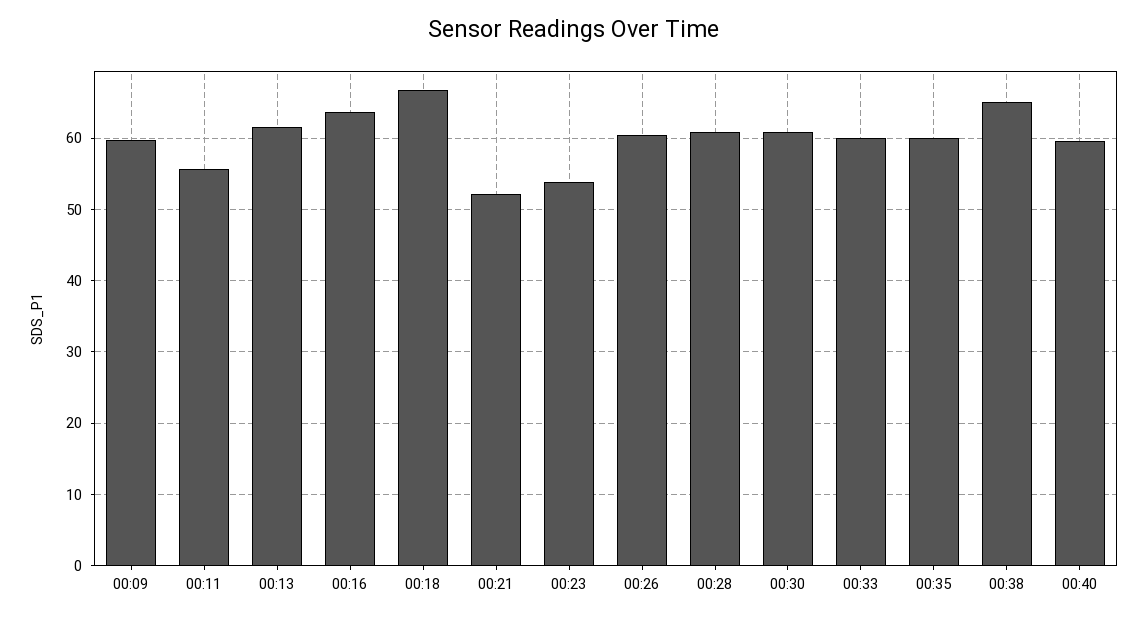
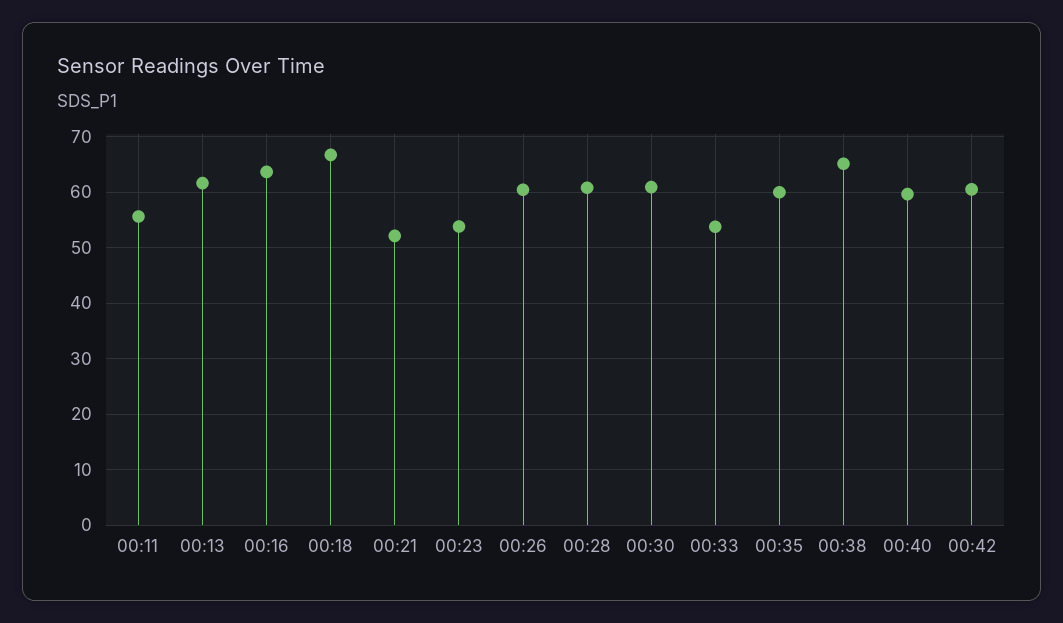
00:09: 60 -> none
00:33: 60 -> 54
00:42: none -> 60

